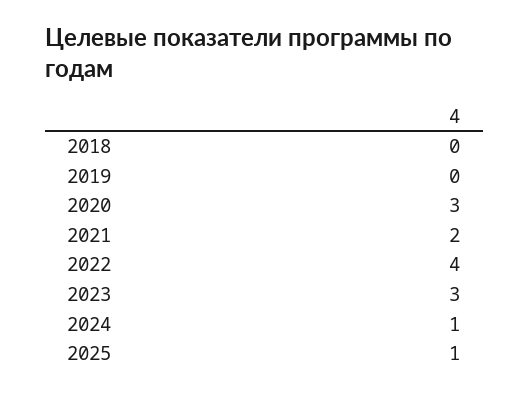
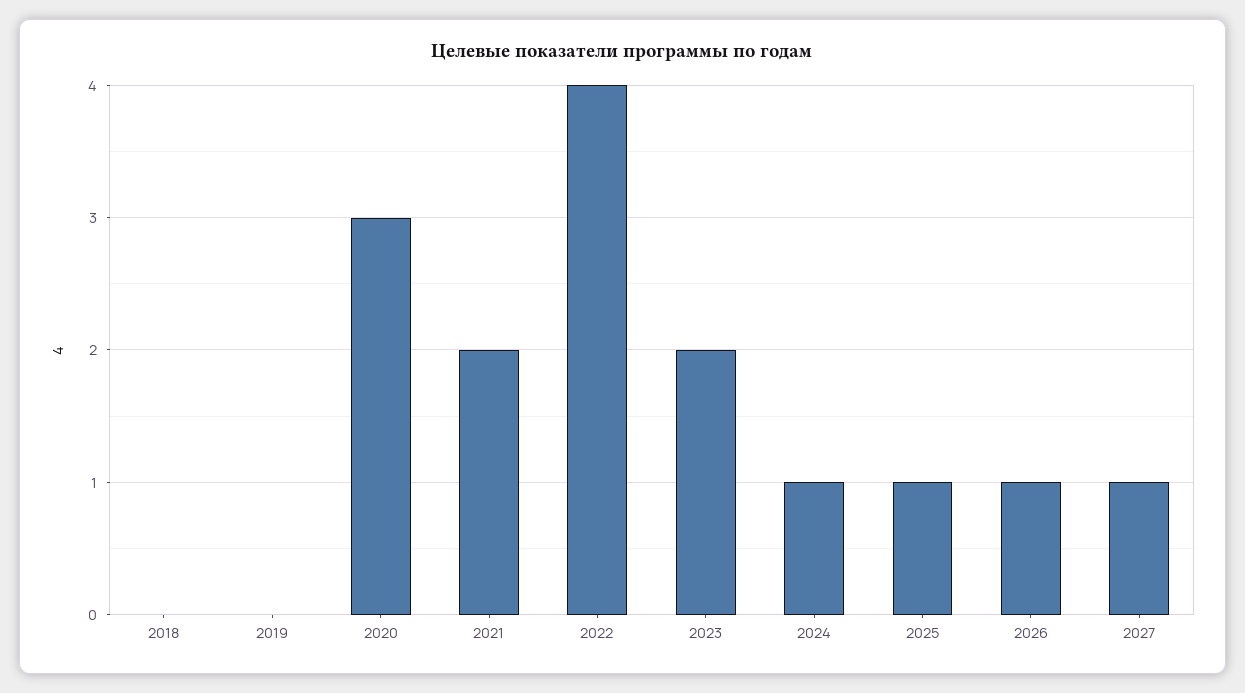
2023: 3 -> 2
2026: none -> 1
2027: none -> 1

